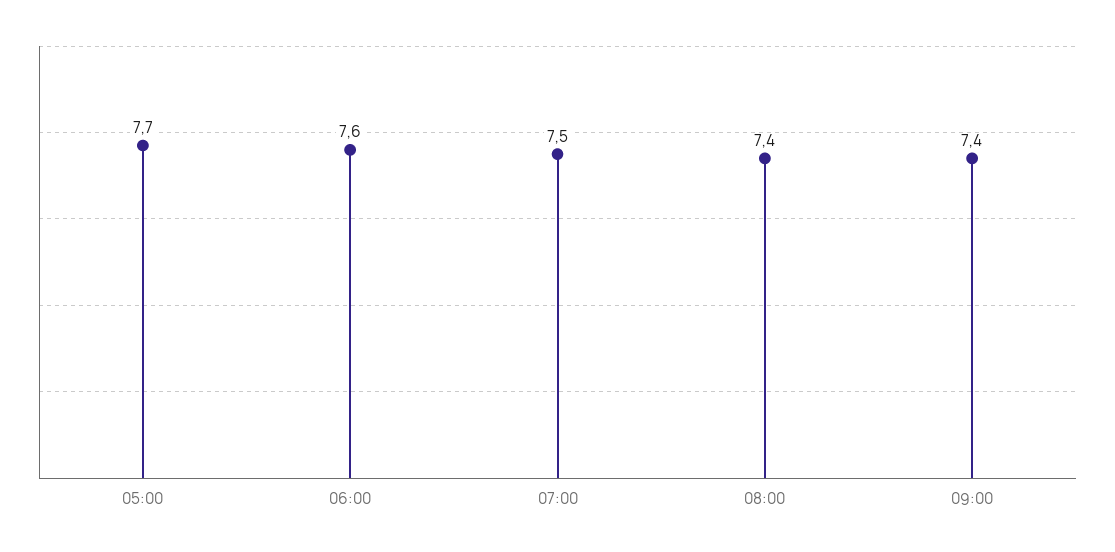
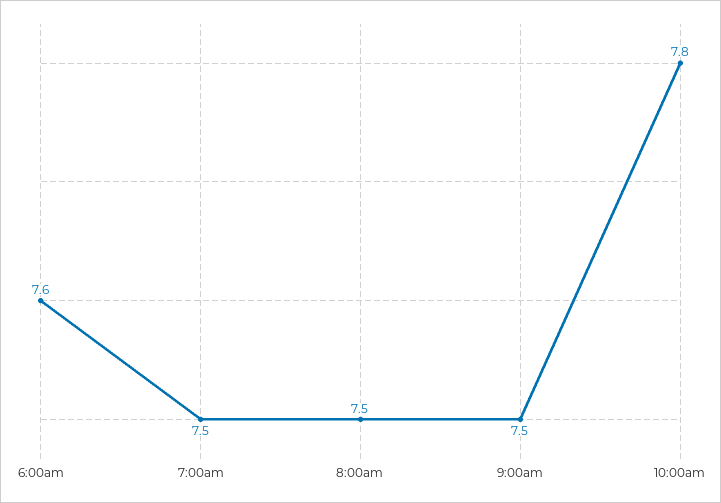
05:00: 7.7 -> none
08:00: 7.4 -> 7.5
09:00: 7.4 -> 7.5
10:00am: none -> 7.8

